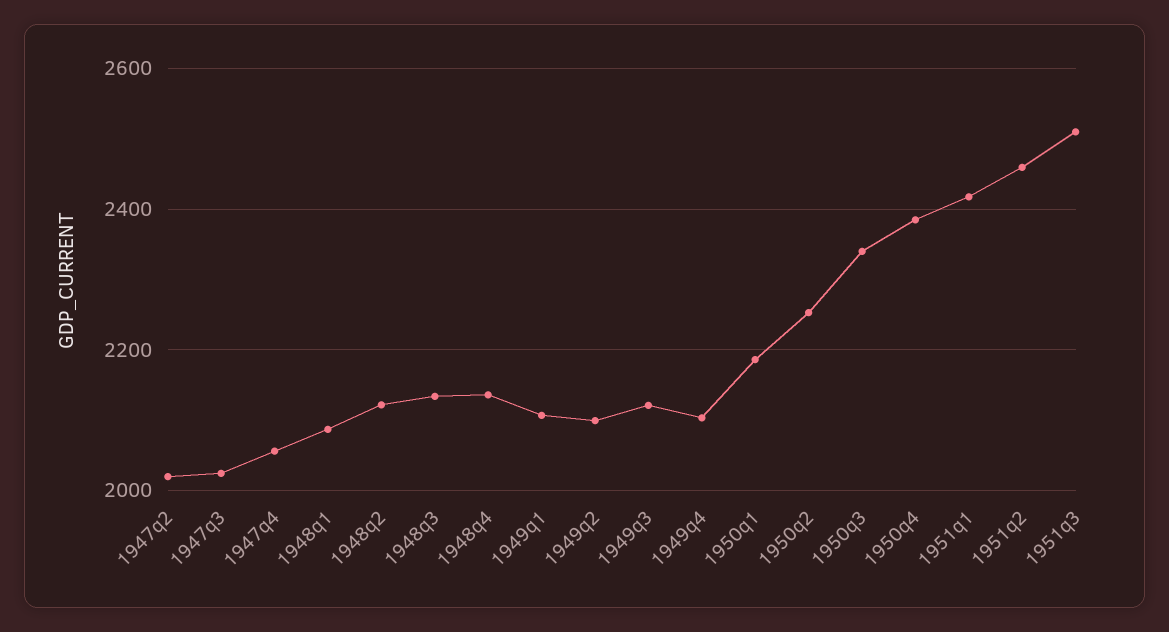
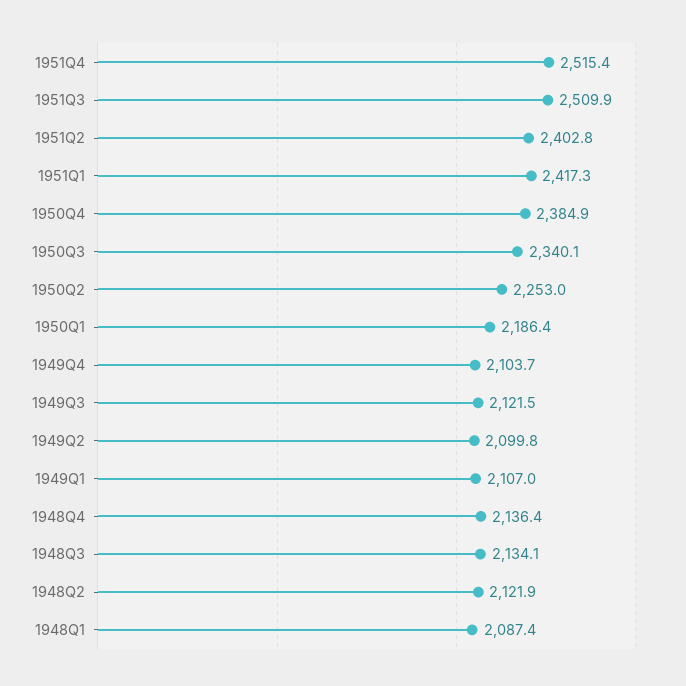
1947q2: 2020 -> none
1947q3: 2020 -> none
1947q4: 2060 -> none
1951q2: 2460 -> 2402.8
1951Q4: none -> 2515.4

